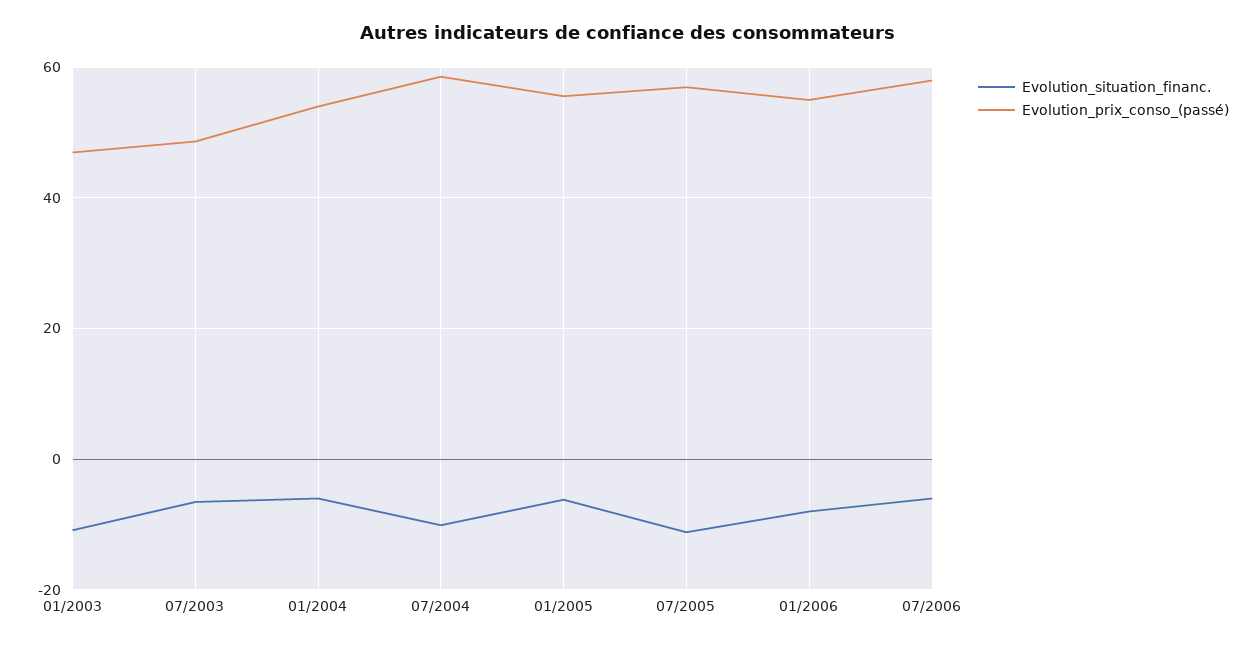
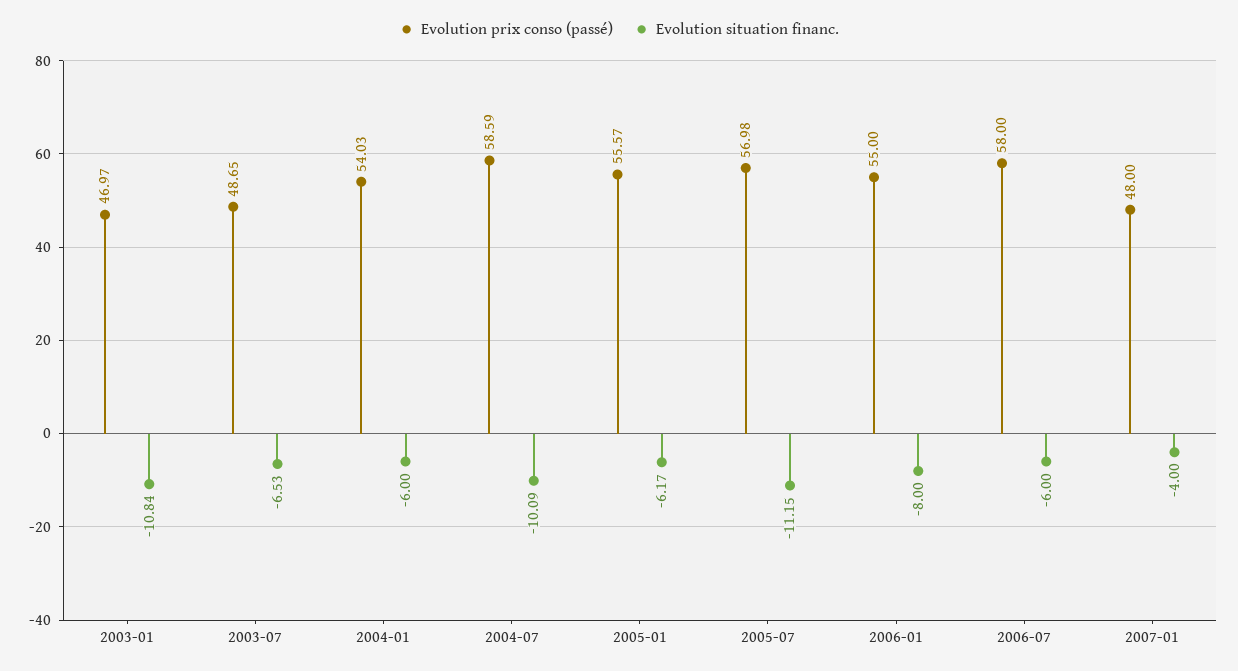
Evolution_prix_conso_(passé), 2007-01: none -> 48
Evolution_situation_financ., 2007-01: none -> -4

